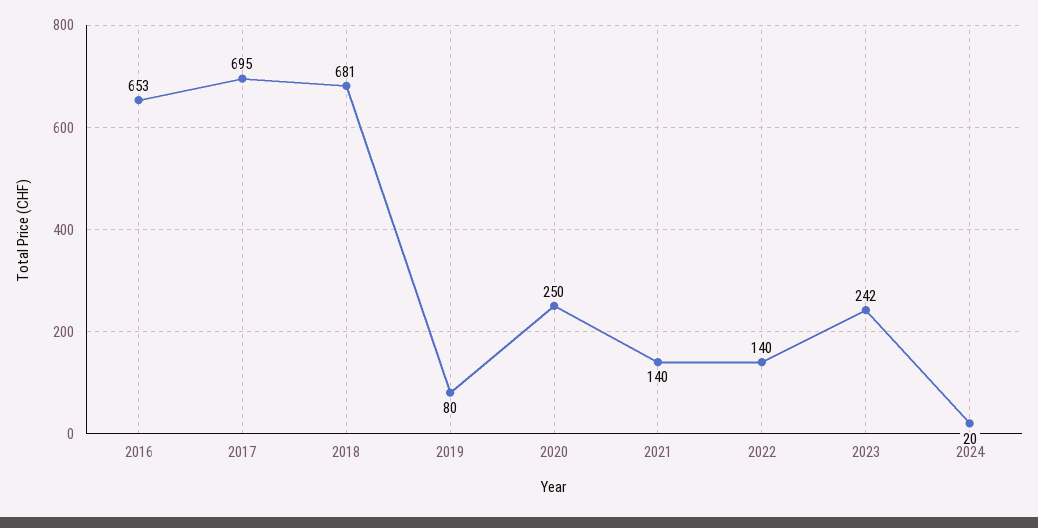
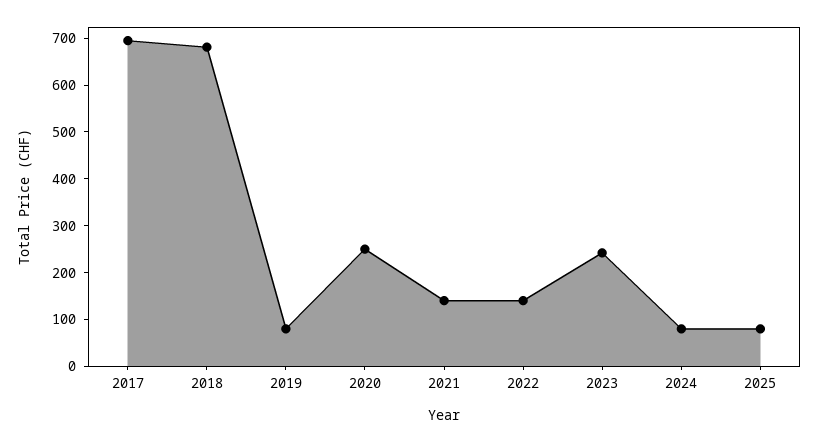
2016: 653 -> none
2024: 20 -> 80
2025: none -> 80

